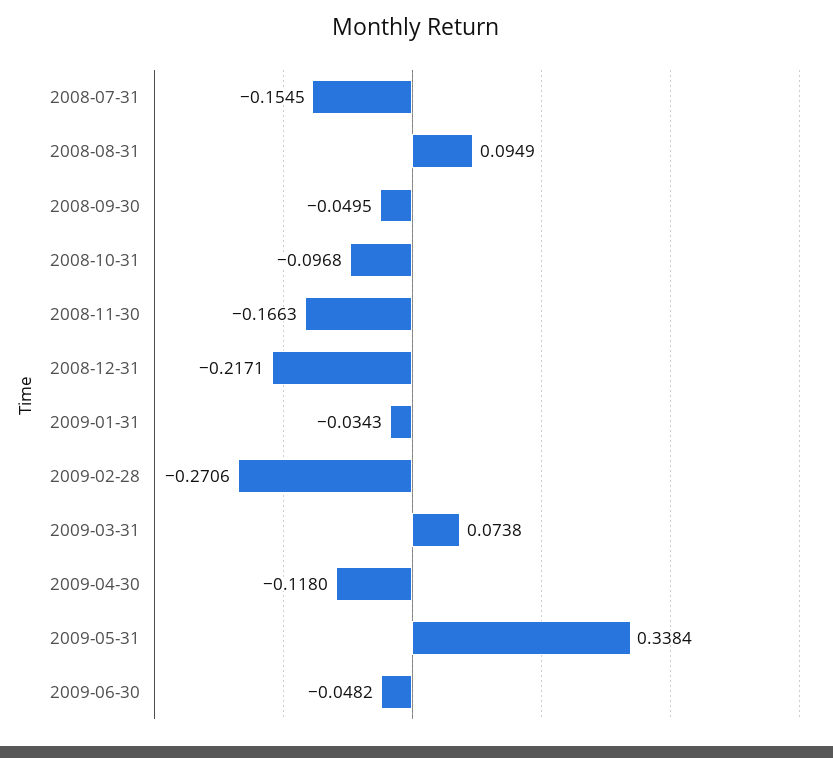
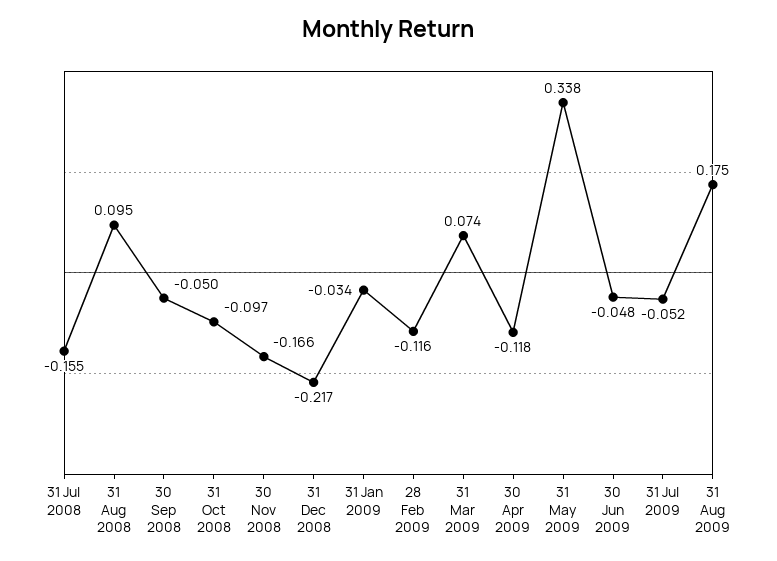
2009-02-28: -0.2706 -> -0.116
31 Jul 2009: none -> -0.052
31 Aug 2009: none -> 0.175

